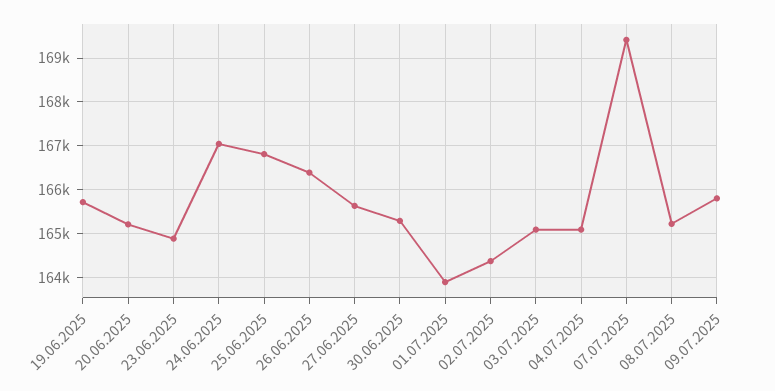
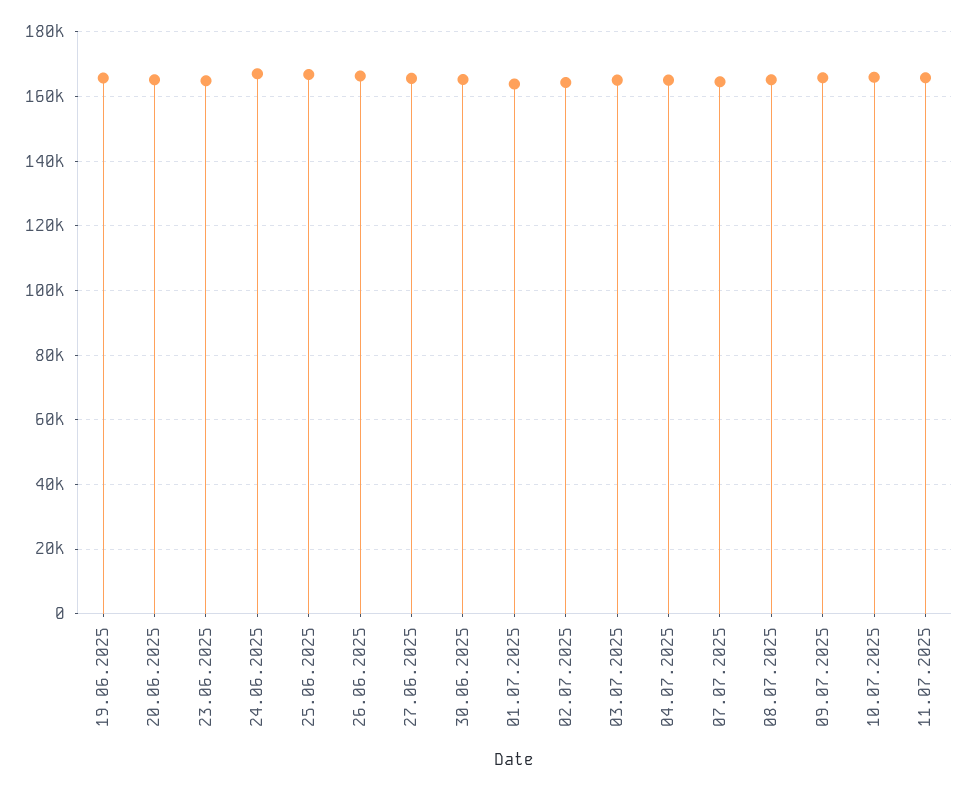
07.07.2025: 169400 -> 164000
10.07.2025: none -> 166000
11.07.2025: none -> 166000

